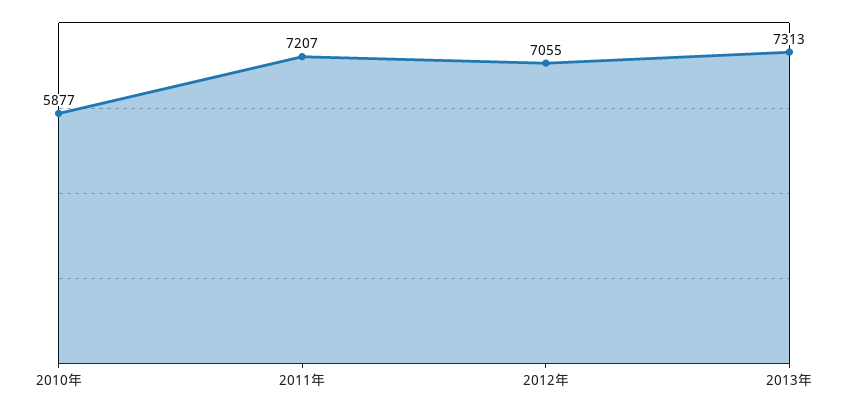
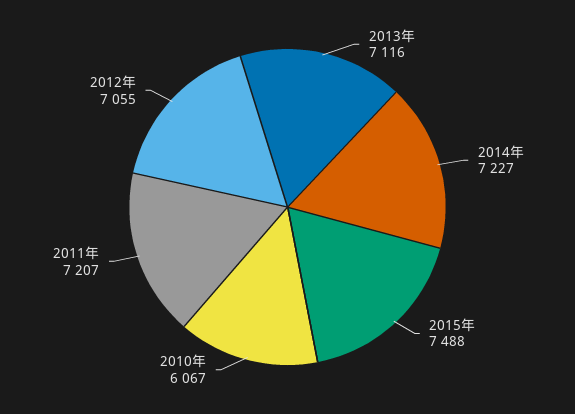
2010年: 5877 -> 6067
2013年: 7313 -> 7116
2014年: none -> 7227
2015年: none -> 7488

